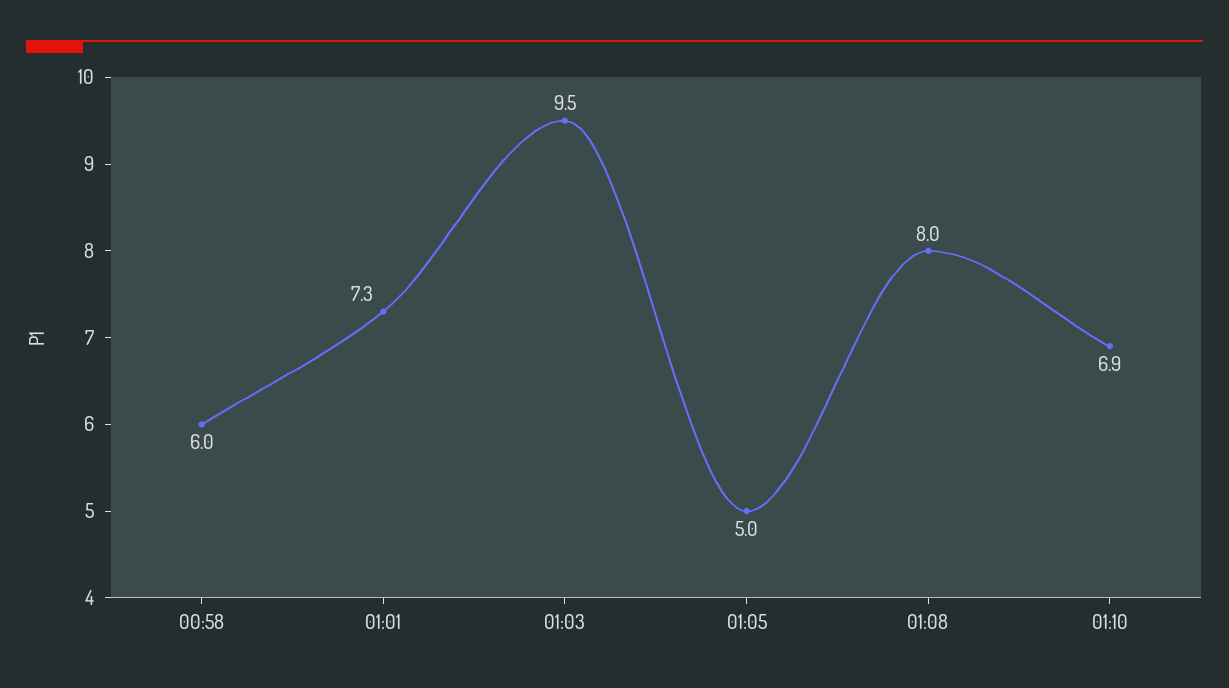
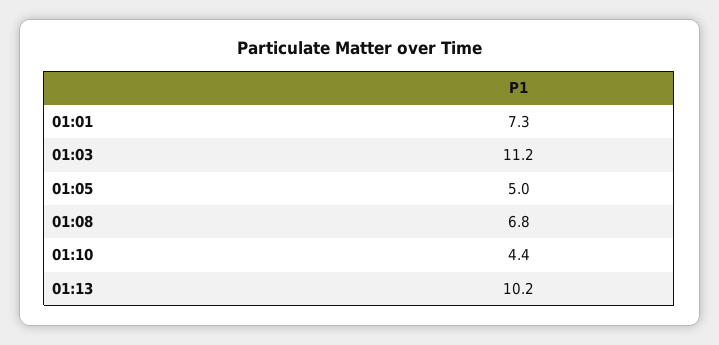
00:58: 6 -> none
01:03: 9.5 -> 11.2
01:08: 8 -> 6.8
01:10: 6.9 -> 4.4
01:13: none -> 10.2

